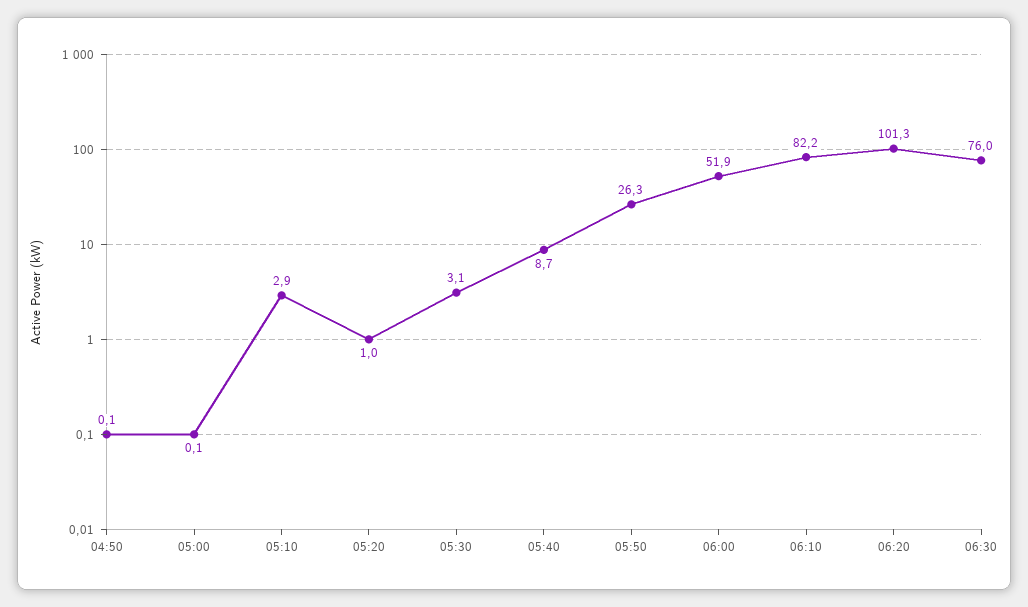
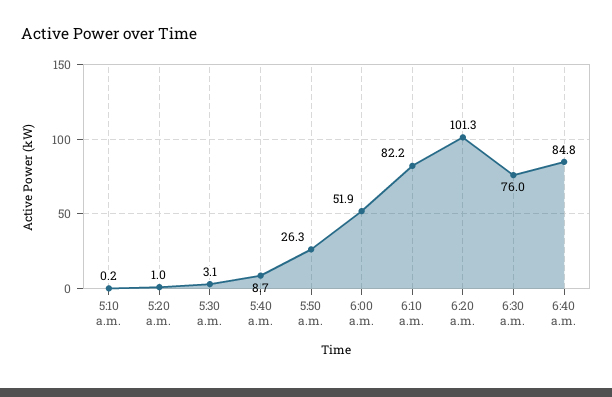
04:50: 0.1 -> none
05:00: 0.1 -> none
05:10: 2.9 -> 0.2
6:40 a.m.: none -> 84.8

